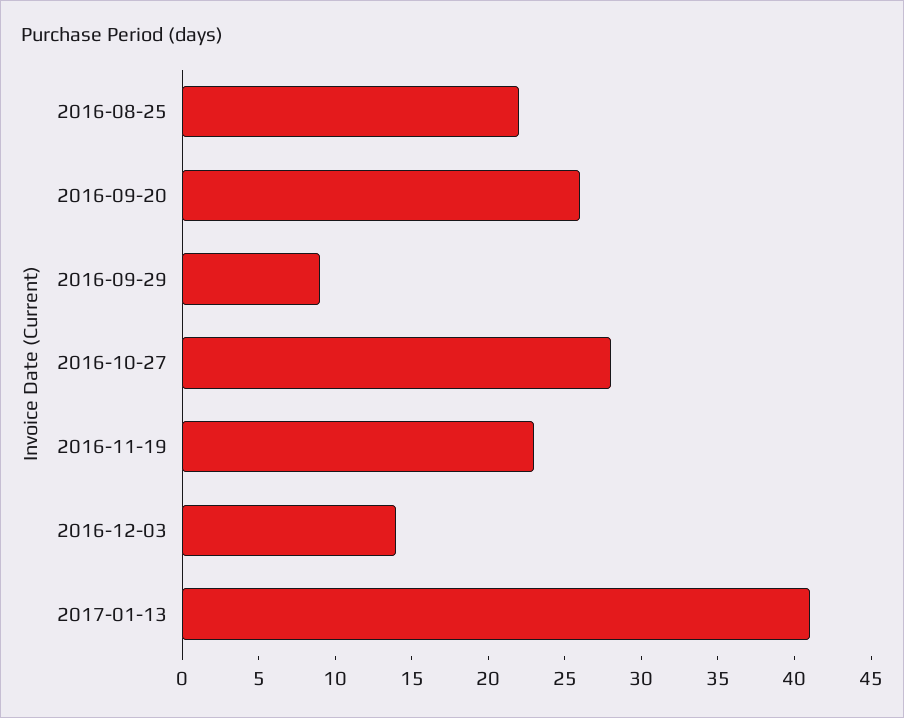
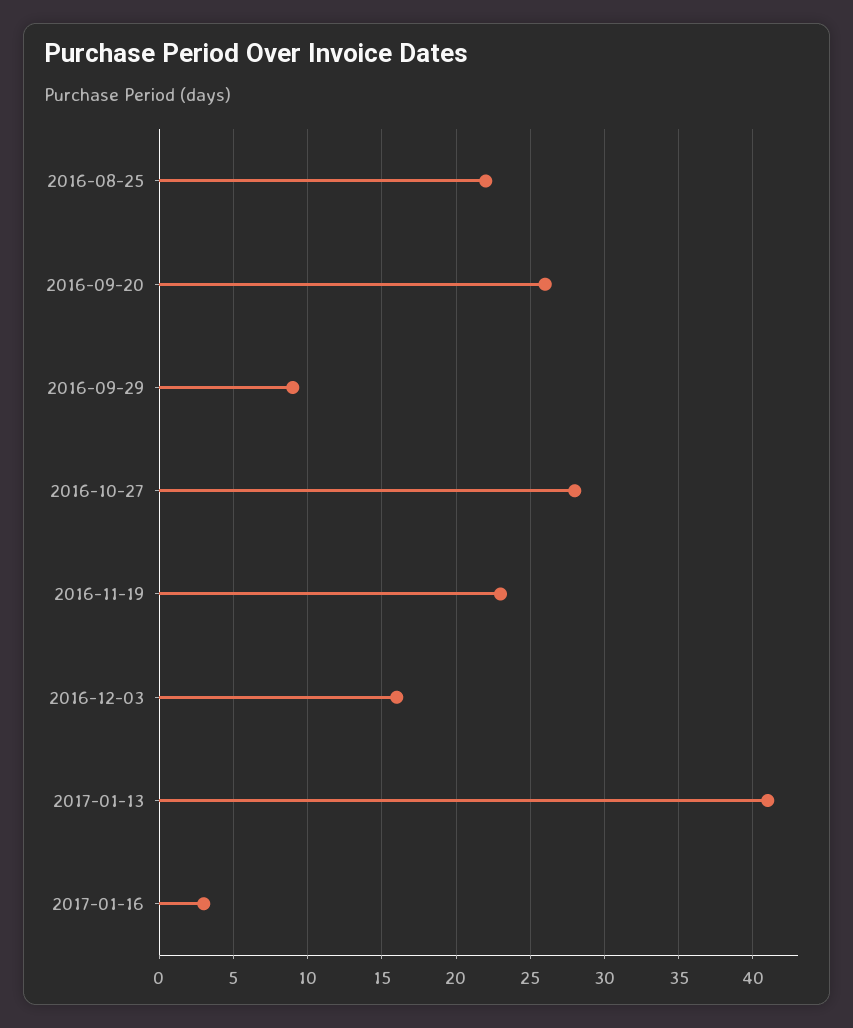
2016-12-03: 14 -> 16
2017-01-16: none -> 3

